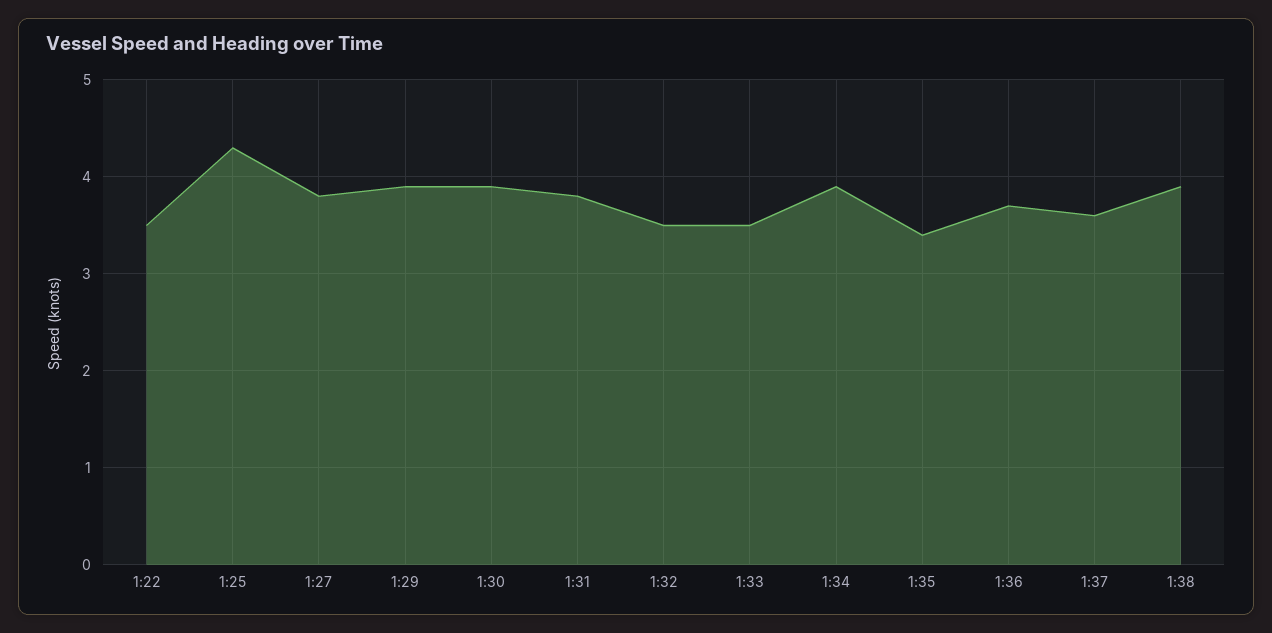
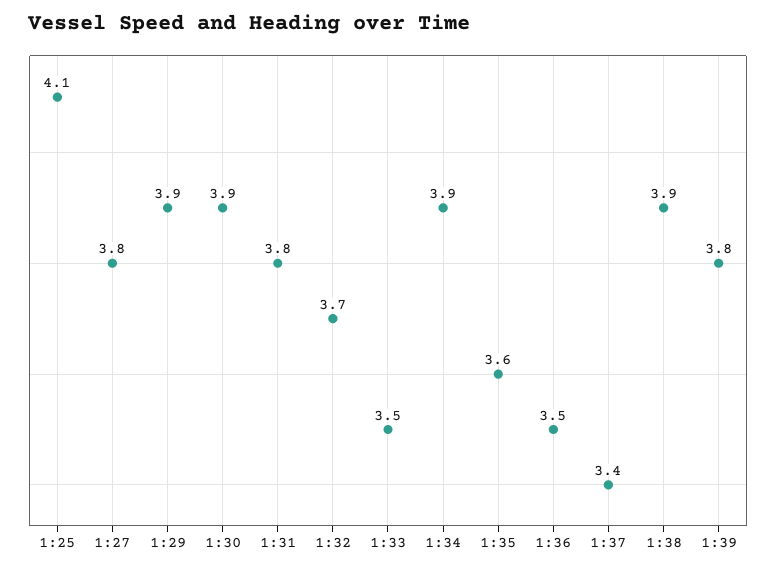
1:22: 3.5 -> none
1:25: 4.3 -> 4.1
1:32: 3.5 -> 3.7
1:35: 3.4 -> 3.6
1:36: 3.7 -> 3.5
1:37: 3.6 -> 3.4
1:39: none -> 3.8

